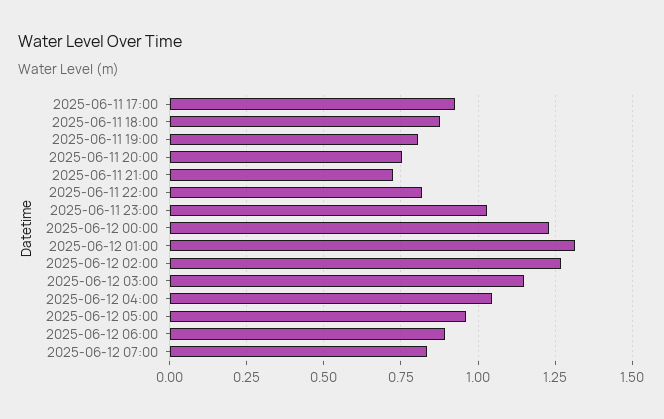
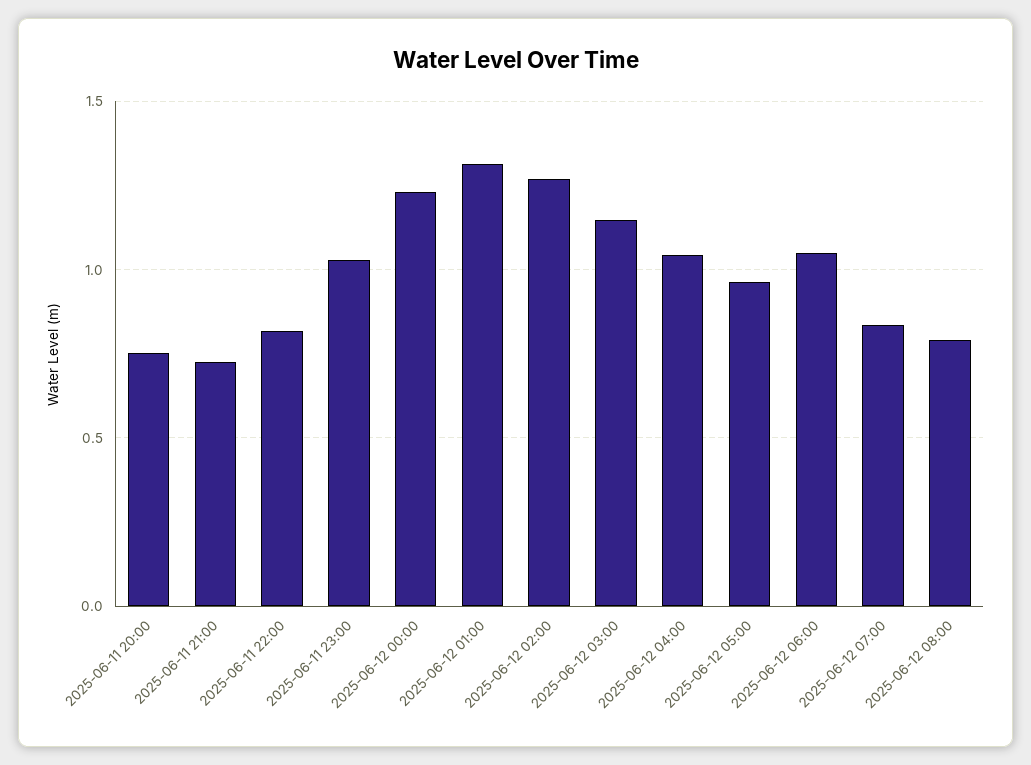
2025-06-11 17:00: 0.925 -> none
2025-06-11 18:00: 0.875 -> none
2025-06-11 19:00: 0.8 -> none
2025-06-12 06:00: 0.9 -> 1.05
2025-06-12 08:00: none -> 0.8

